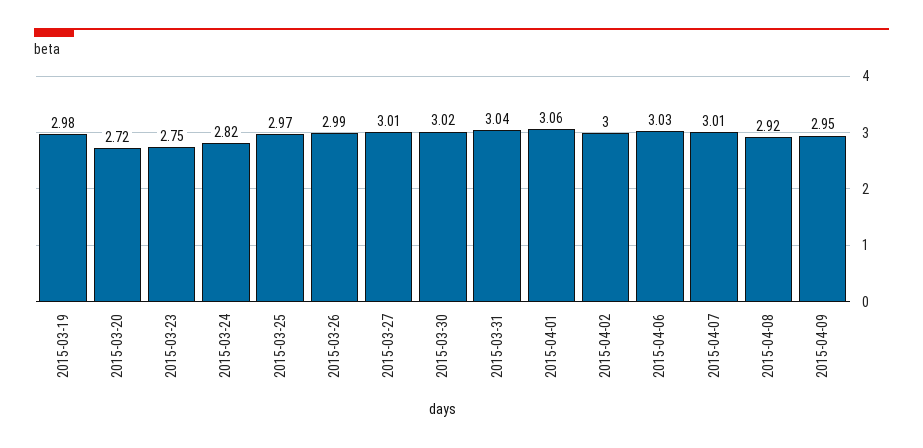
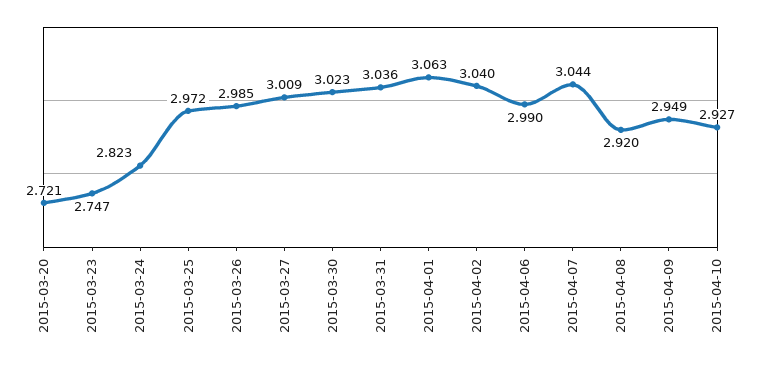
2015-03-19: 2.98 -> none
2015-04-02: 3 -> 3.04
2015-04-06: 3.03 -> 2.99
2015-04-07: 3.01 -> 3.044
2015-04-10: none -> 2.927

